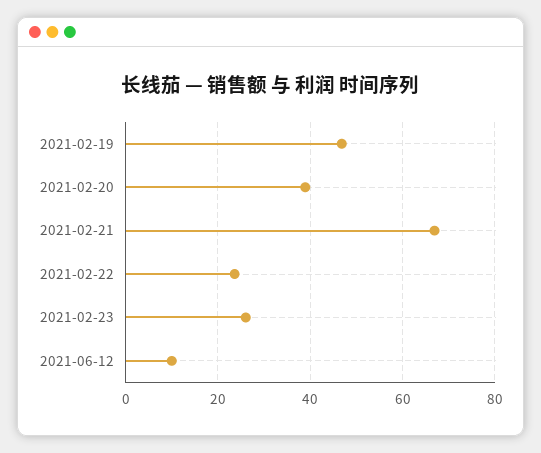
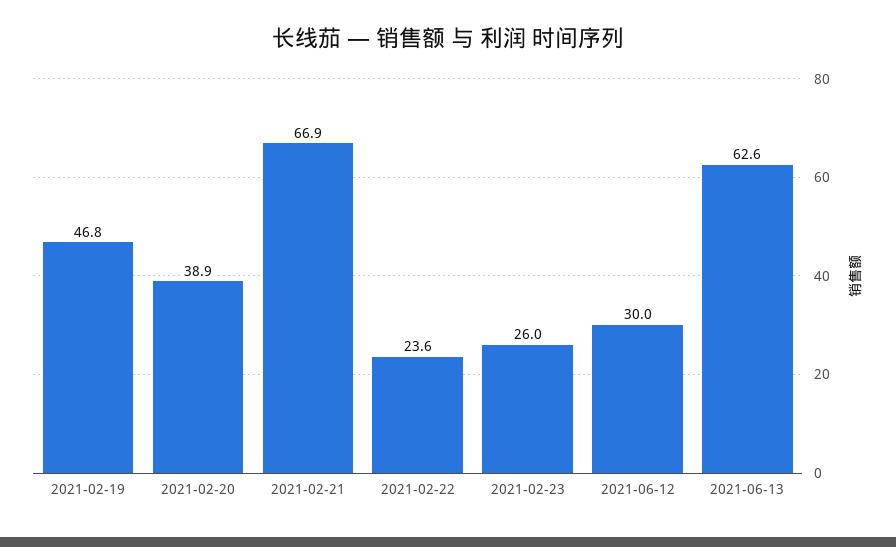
2021-06-12: 10 -> 30
2021-06-13: none -> 62.6

